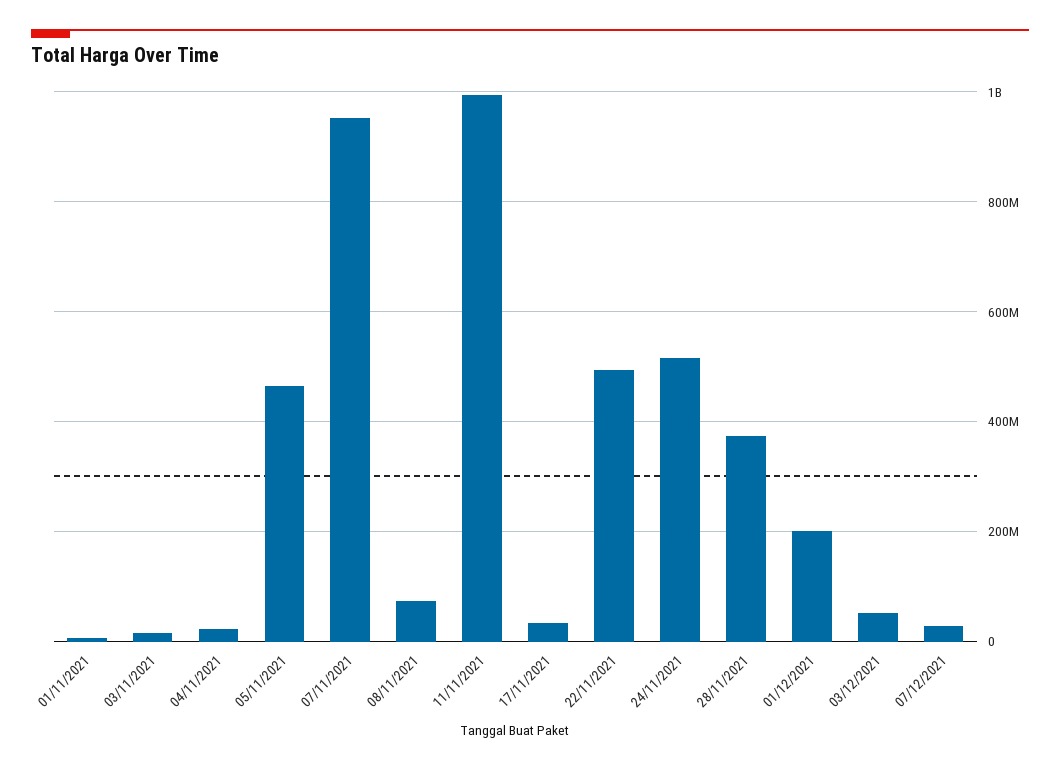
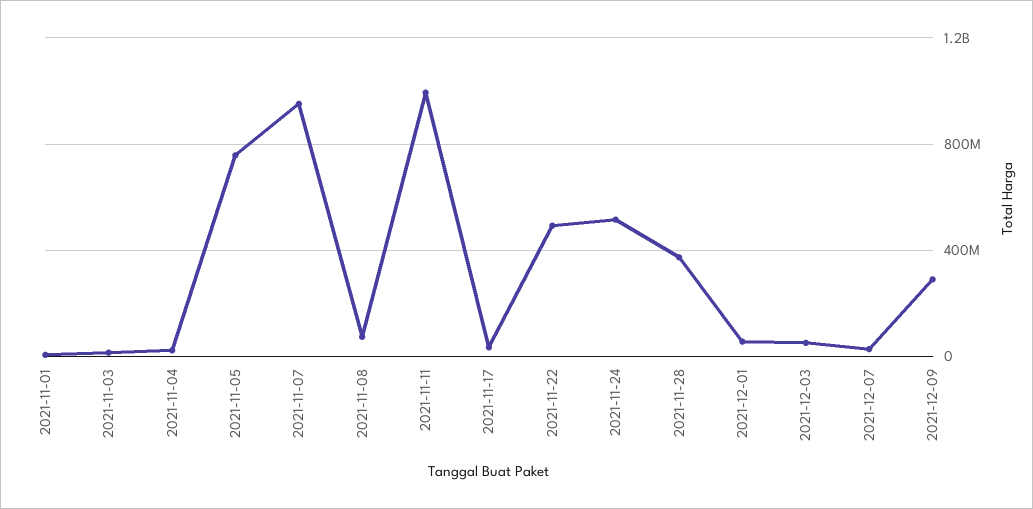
05/11/2021: 460000000 -> 750000000
01/12/2021: 200000000 -> 50000000
2021-12-09: none -> 300000000

